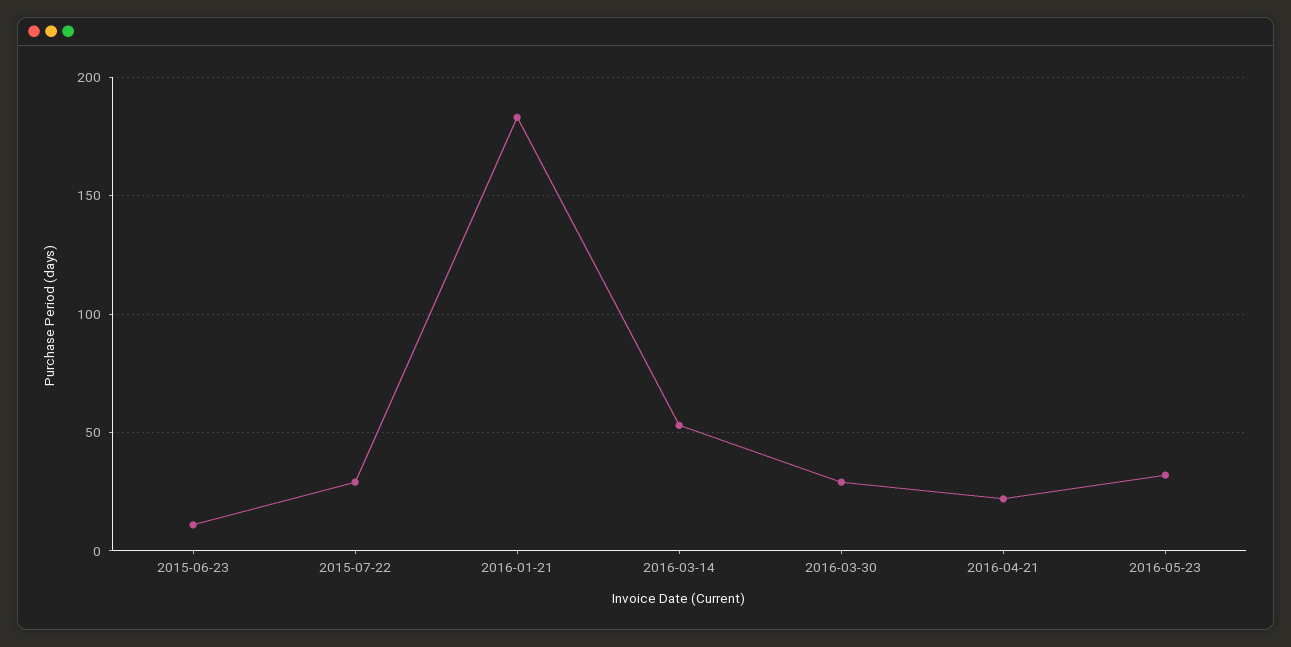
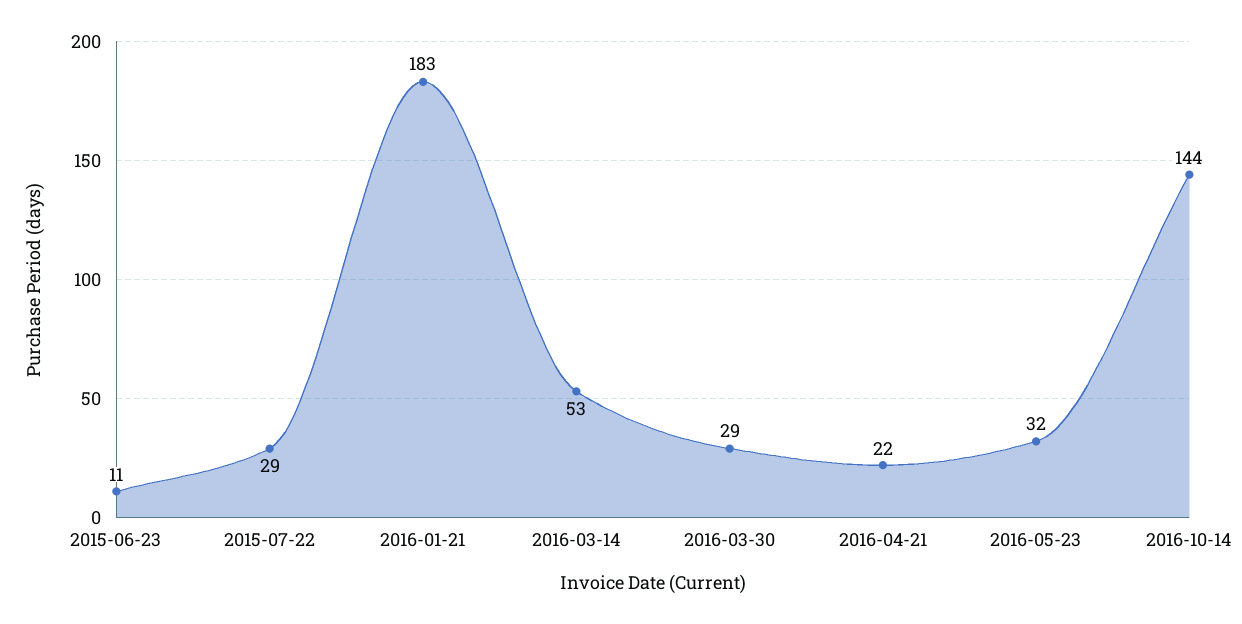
2016-10-14: none -> 144

